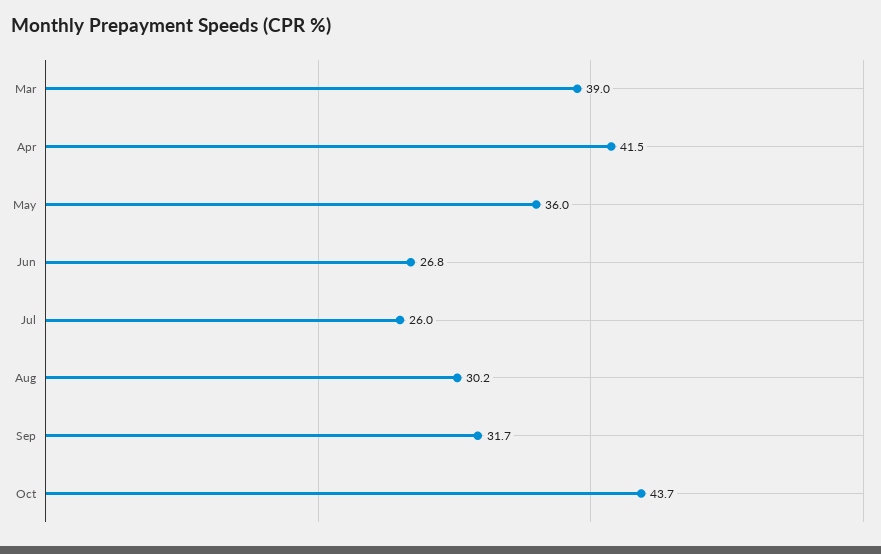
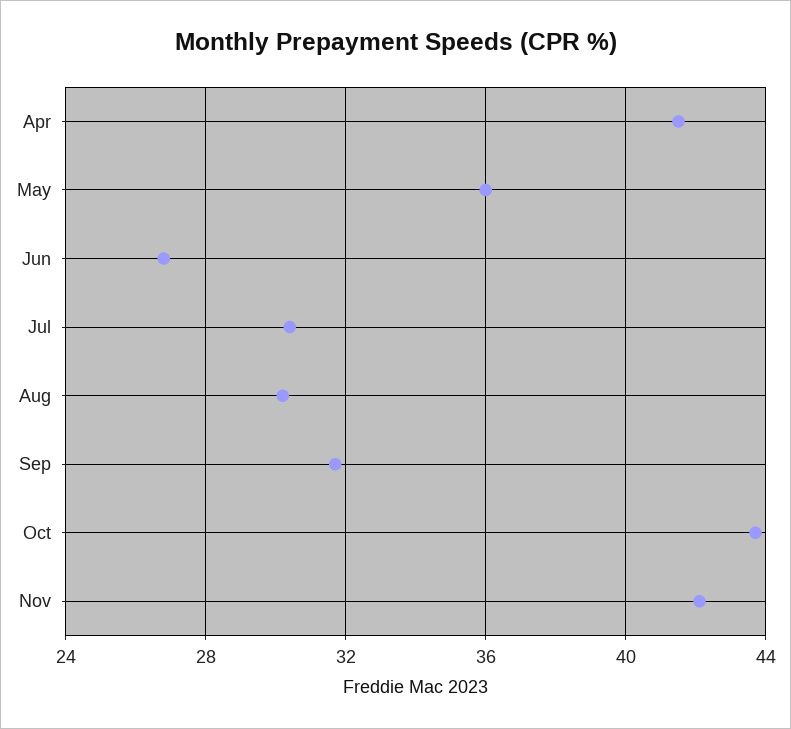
Mar: 39 -> none
Jul: 26 -> 30.5
Nov: none -> 42

